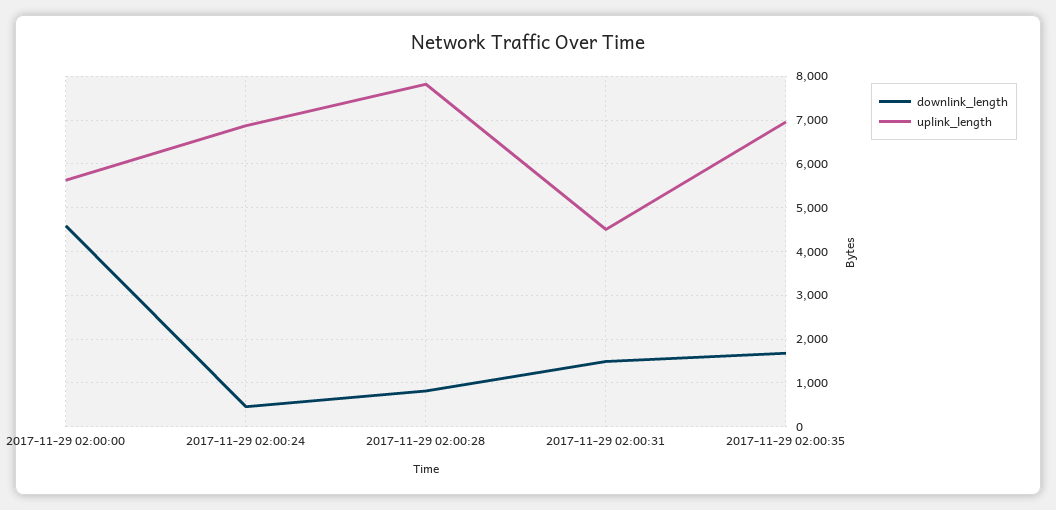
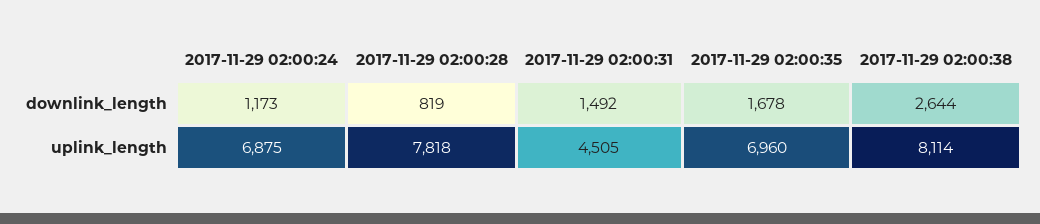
downlink_length, 2017-11-29 02:00:00: 4600 -> none
uplink_length, 2017-11-29 02:00:00: 5600 -> none
downlink_length, 2017-11-29 02:00:24: 400 -> 1173
downlink_length, 2017-11-29 02:00:38: none -> 2644
uplink_length, 2017-11-29 02:00:38: none -> 8114

